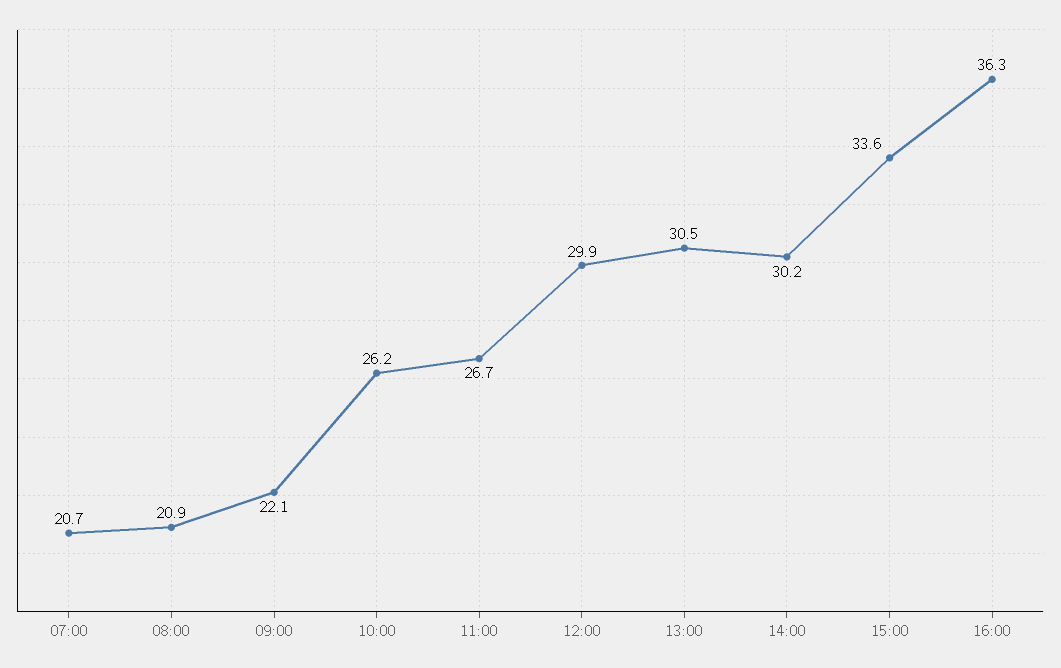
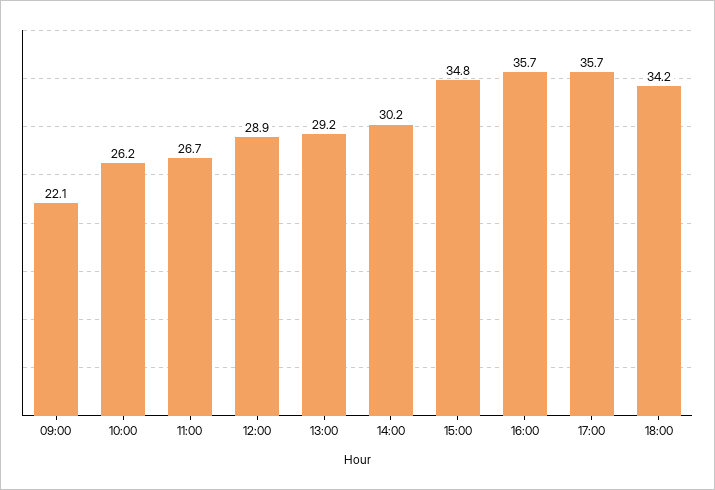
07:00: 20.7 -> none
08:00: 20.9 -> none
12:00: 29.9 -> 28.9
13:00: 30.5 -> 29.2
15:00: 33.6 -> 34.8
16:00: 36.3 -> 35.7
17:00: none -> 35.7
18:00: none -> 34.2

